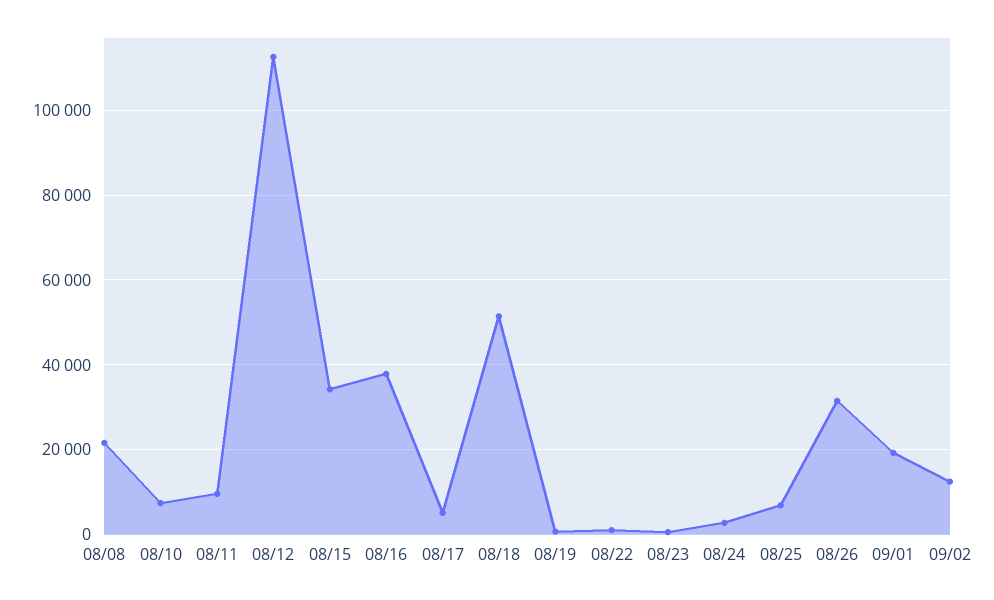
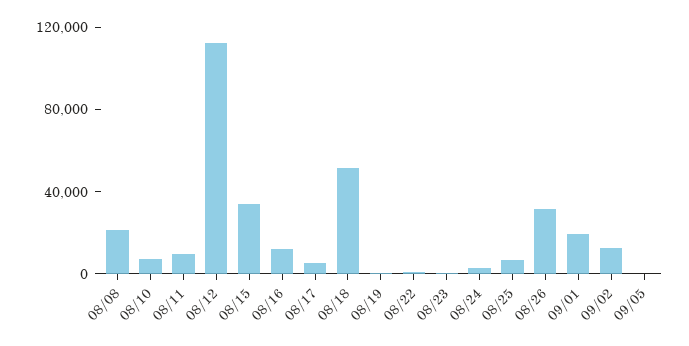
08/16: 38000 -> 10000
09/05: none -> 0

